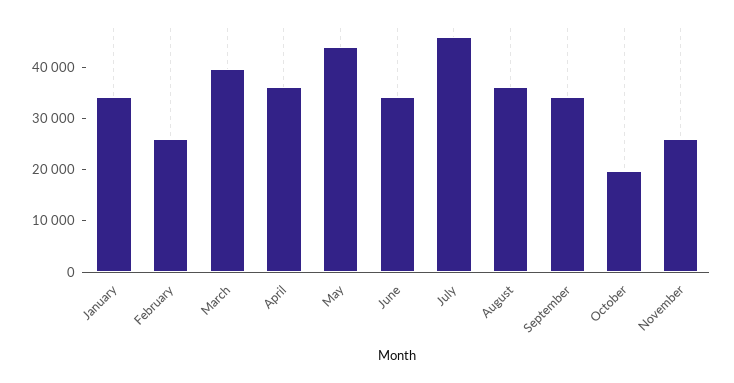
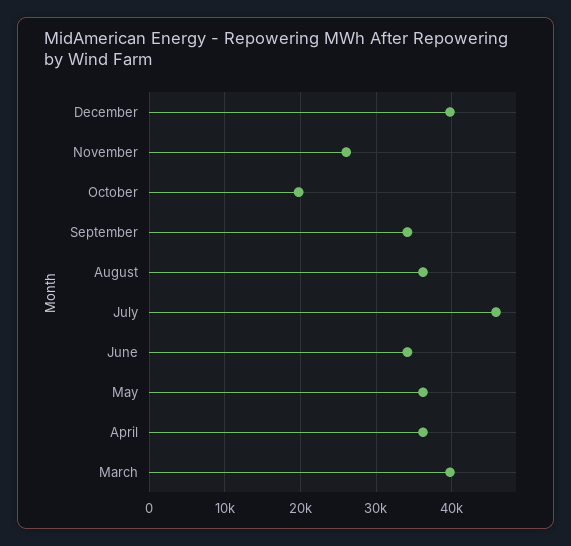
January: 34000 -> none
February: 26000 -> none
May: 44000 -> 36000
December: none -> 40000

